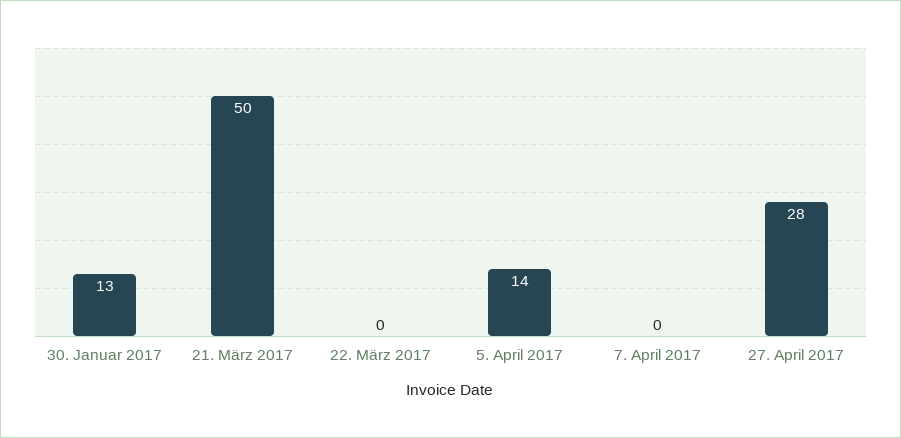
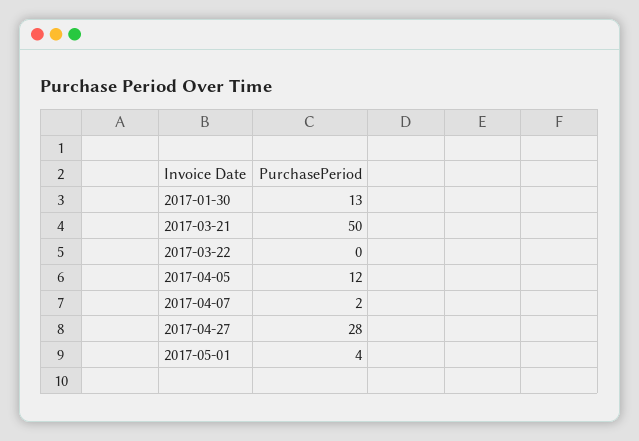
5. April 2017: 14 -> 12
7. April 2017: 0 -> 2
2017-05-01: none -> 4

